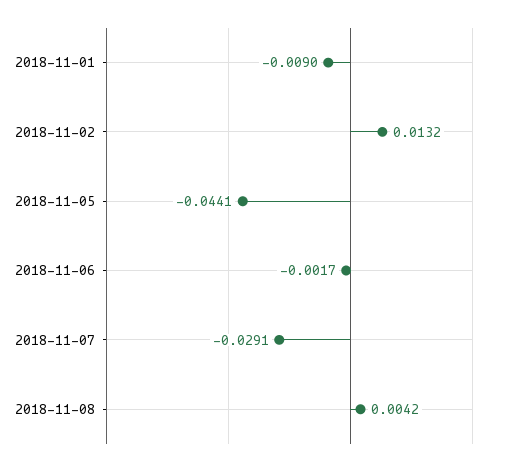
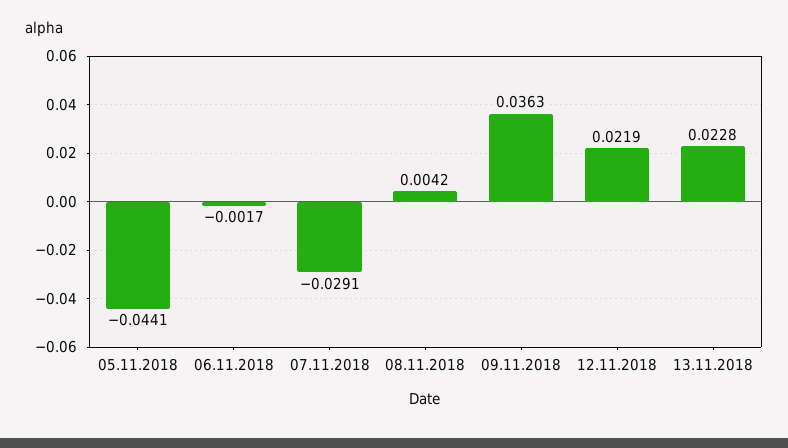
2018-11-01: -0.009 -> none
2018-11-02: 0.0132 -> none
09.11.2018: none -> 0.0363
12.11.2018: none -> 0.0219
13.11.2018: none -> 0.0228

